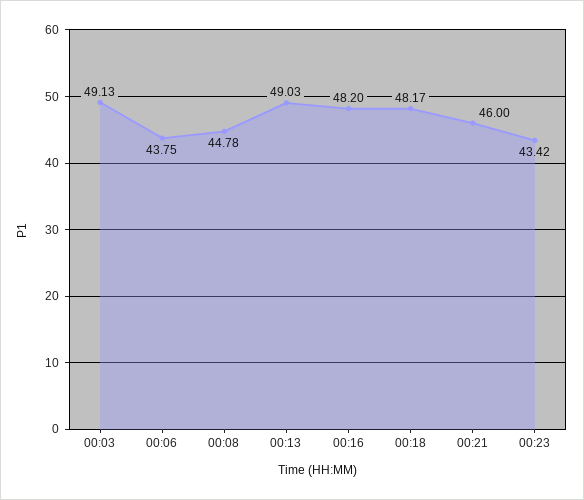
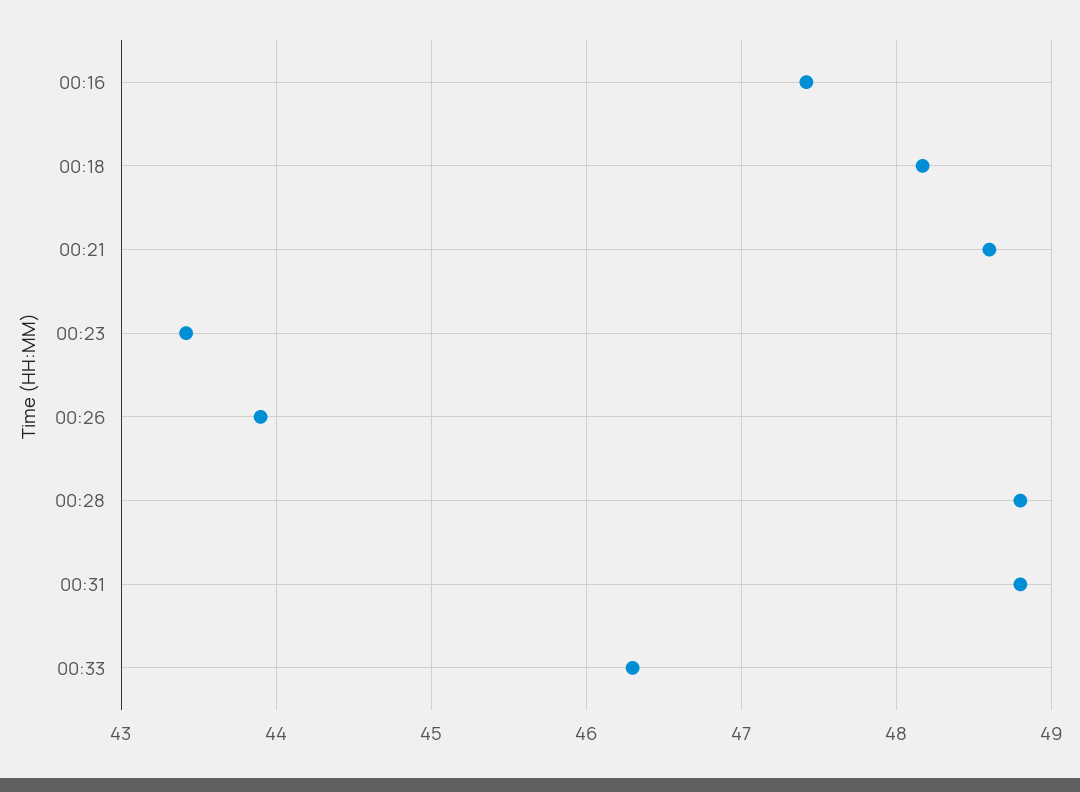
00:03: 49.13 -> none
00:06: 43.75 -> none
00:08: 44.78 -> none
00:13: 49.03 -> none
00:16: 48.2 -> 47.4
00:21: 46 -> 48.6
00:26: none -> 43.9
00:28: none -> 48.8
00:31: none -> 48.8
00:33: none -> 46.3

